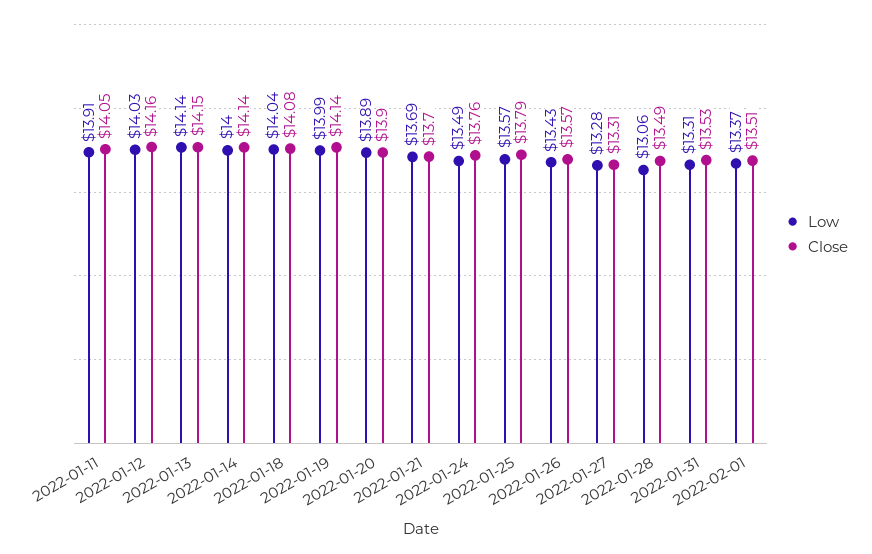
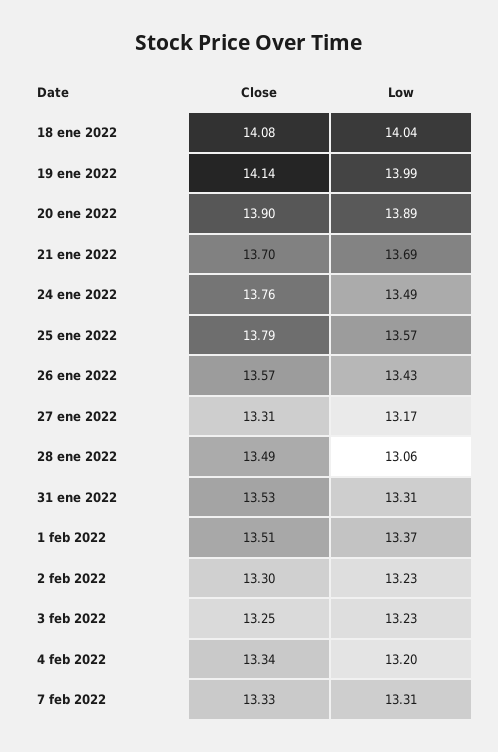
Low, 2022-01-11: 13.91 -> none
Close, 2022-01-11: 14.05 -> none
Low, 2022-01-12: 14.03 -> none
Close, 2022-01-12: 14.16 -> none
Low, 2022-01-13: 14.14 -> none
Close, 2022-01-13: 14.15 -> none
Low, 2022-01-14: 14 -> none
Close, 2022-01-14: 14.14 -> none
Low, 2022-01-27: 13.28 -> 13.17
Close, 2 feb 2022: none -> 13.3
Low, 2 feb 2022: none -> 13.23
Close, 3 feb 2022: none -> 13.25
Low, 3 feb 2022: none -> 13.23
Close, 4 feb 2022: none -> 13.34
Low, 4 feb 2022: none -> 13.2
Close, 7 feb 2022: none -> 13.33
Low, 7 feb 2022: none -> 13.31

